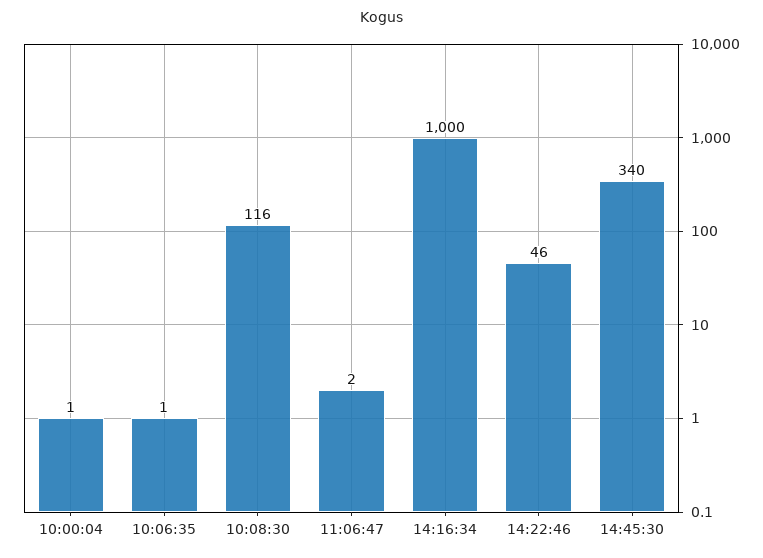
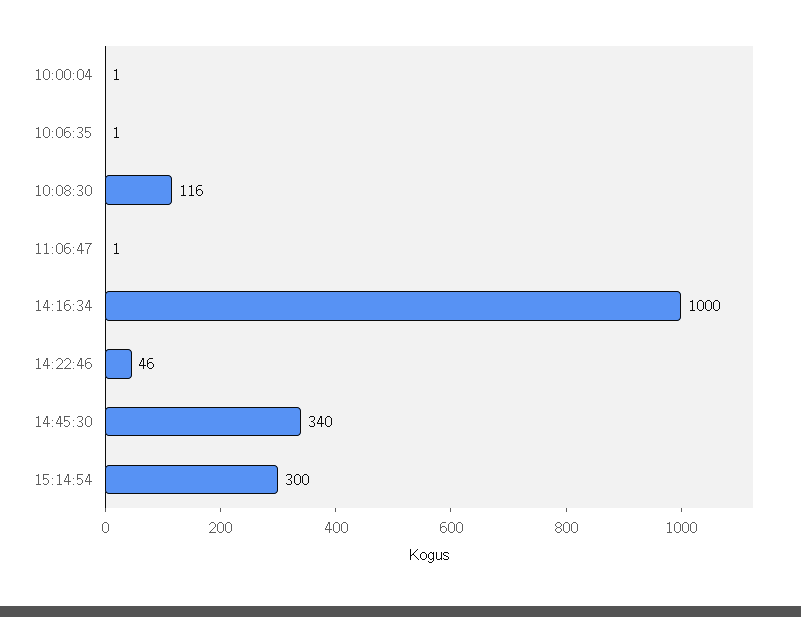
11:06:47: 2 -> 1
15:14:54: none -> 300

